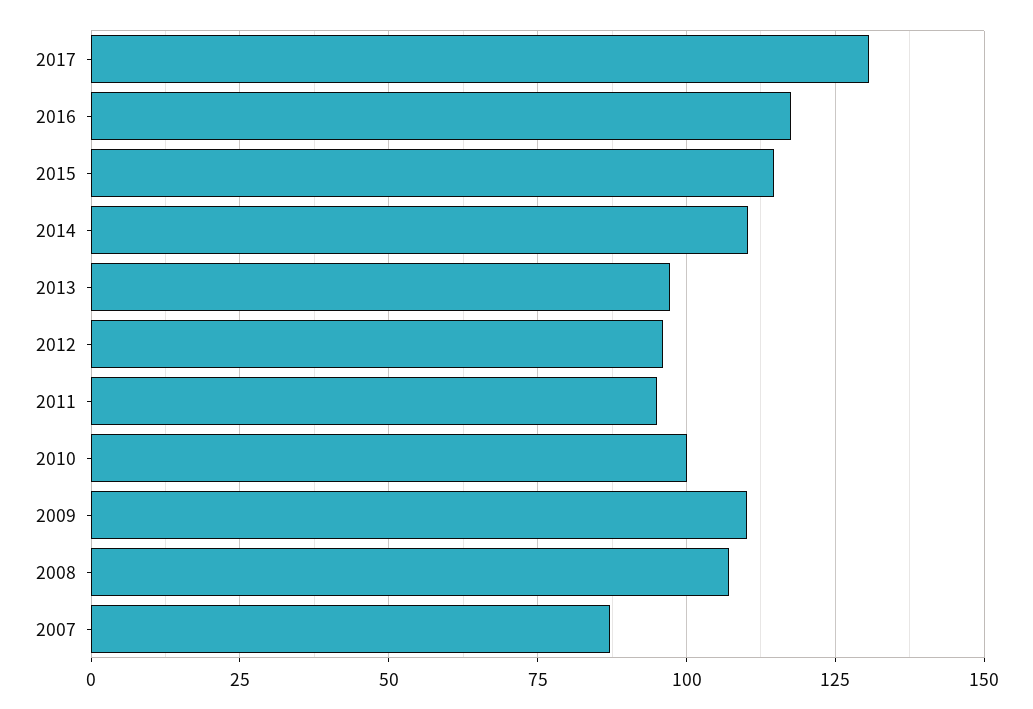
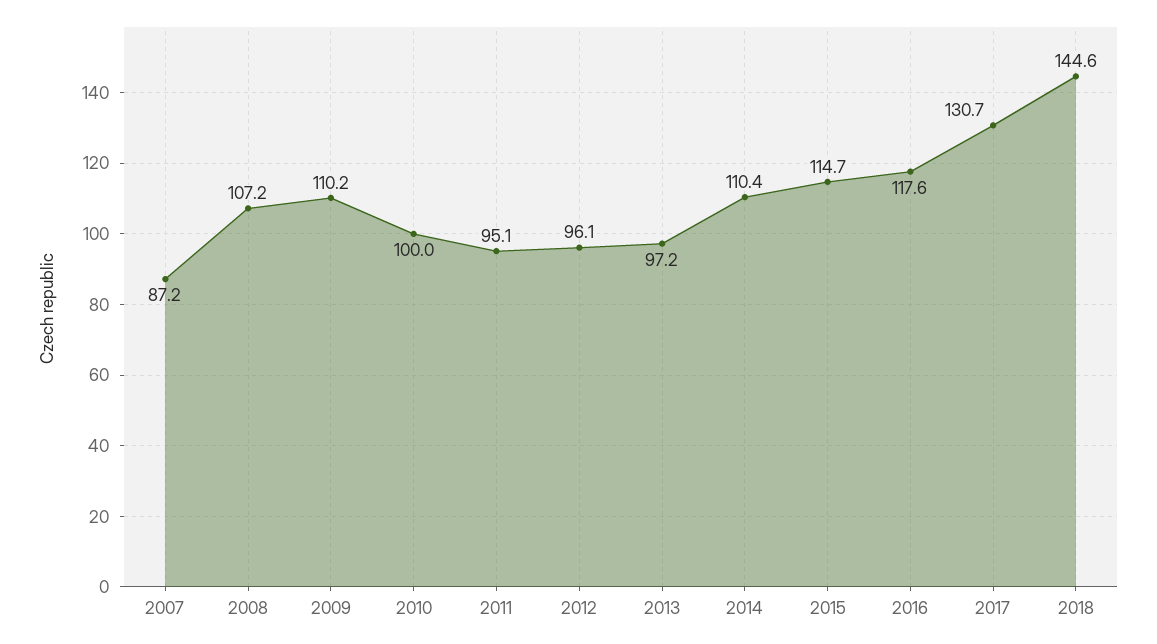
2018: none -> 144.6

